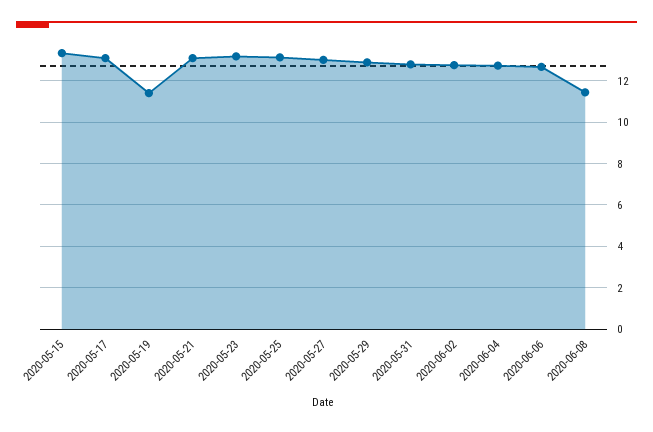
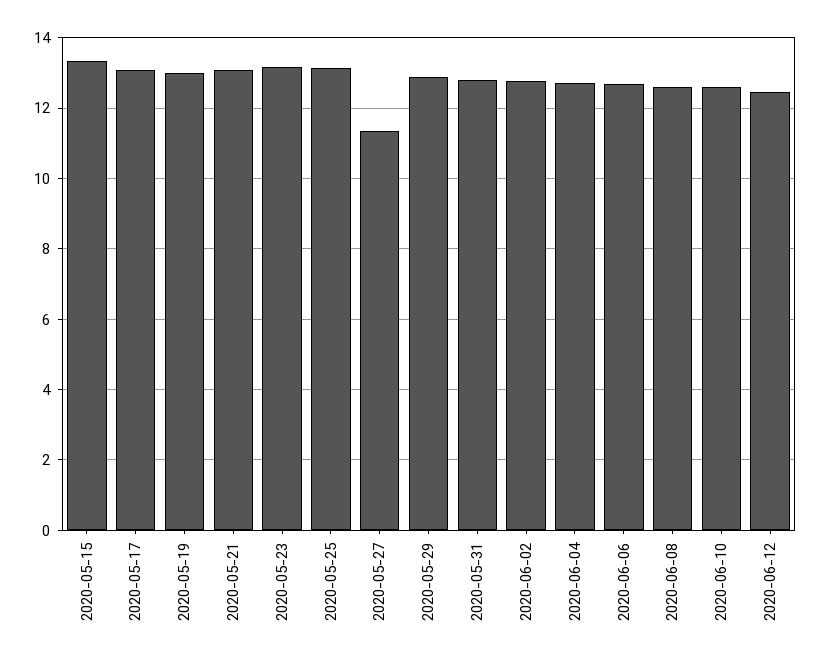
2020-05-19: 11.5 -> 13
2020-05-27: 13 -> 11.4
2020-06-08: 11.5 -> 12.6
2020-06-10: none -> 12.6
2020-06-12: none -> 12.4

